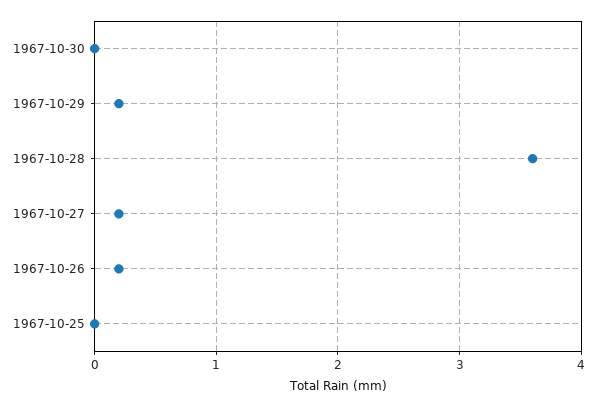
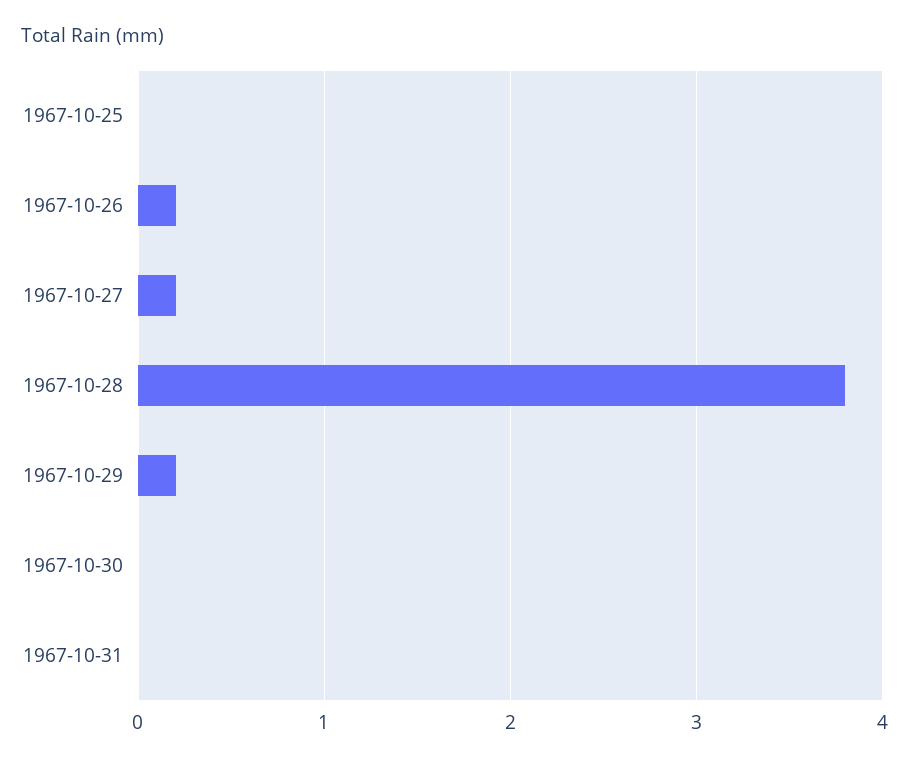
1967-10-28: 3.6 -> 3.8
1967-10-31: none -> 0

